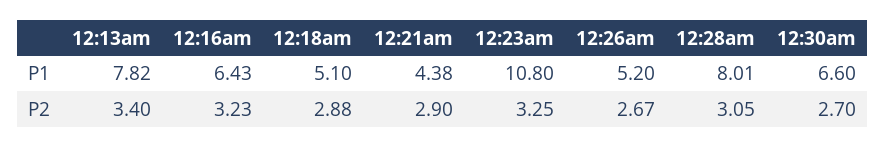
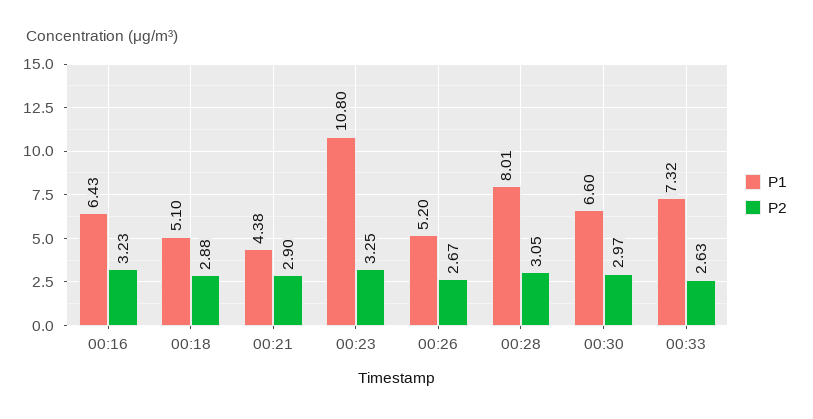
P1, 12:13am: 7.82 -> none
P2, 12:13am: 3.4 -> none
P2, 12:30am: 2.7 -> 2.97
P1, 00:33: none -> 7.32
P2, 00:33: none -> 2.63

